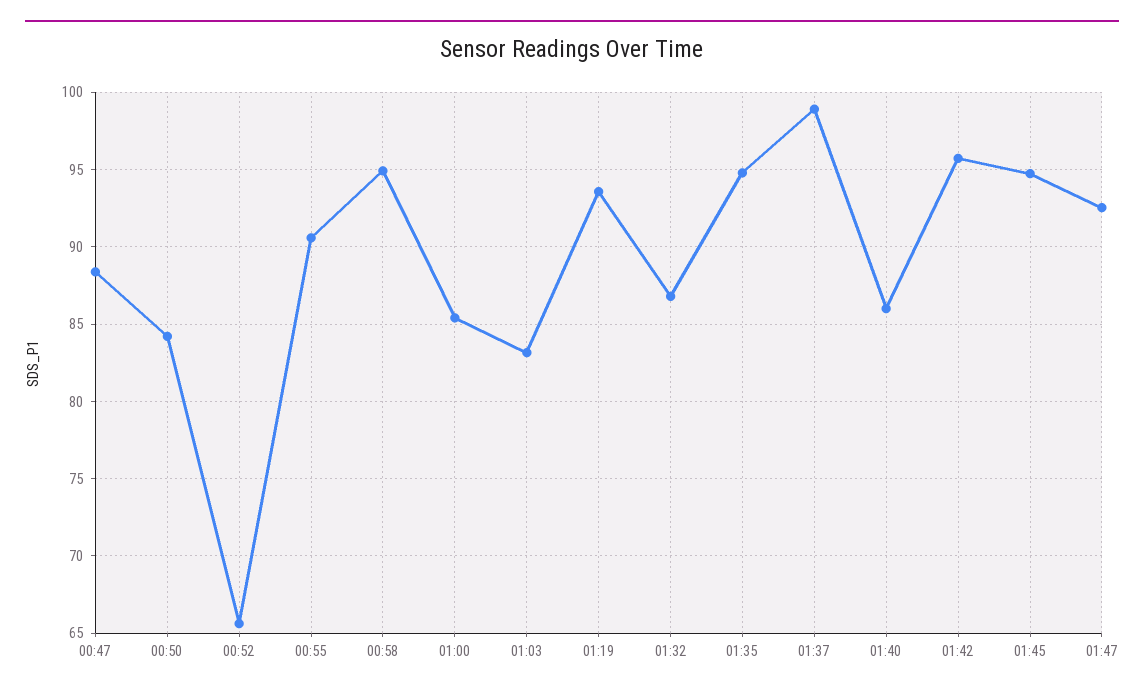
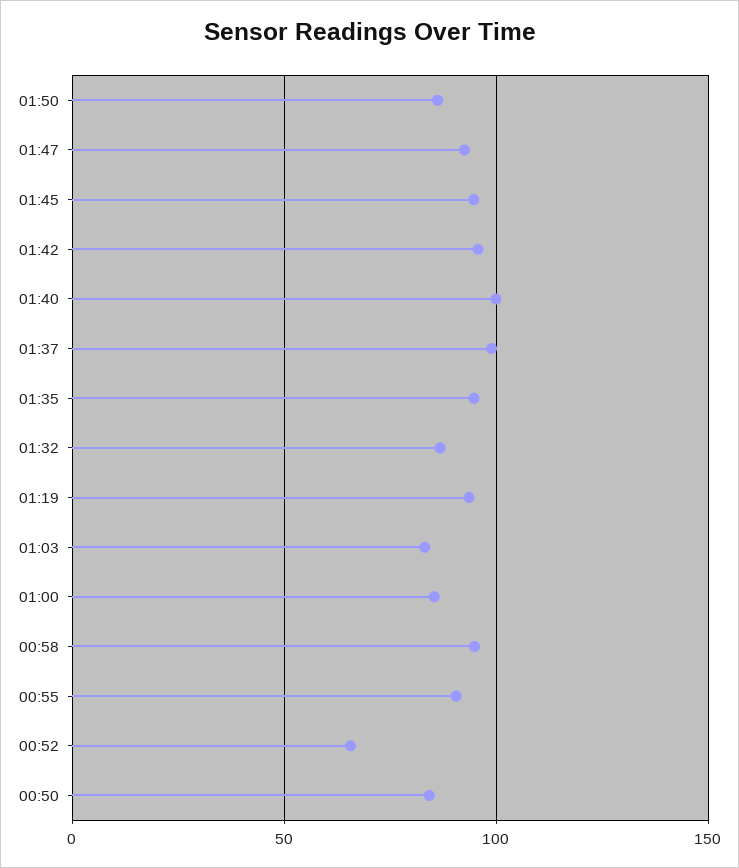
00:47: 88.5 -> none
01:40: 86 -> 100
01:50: none -> 85

